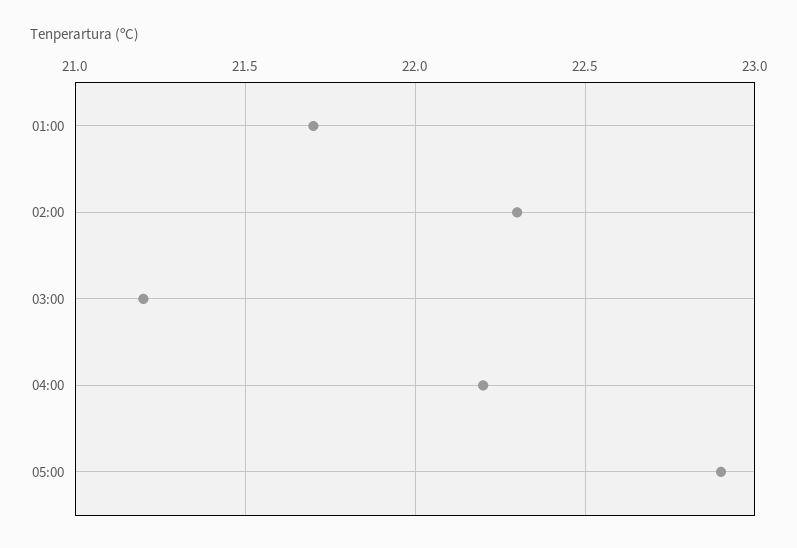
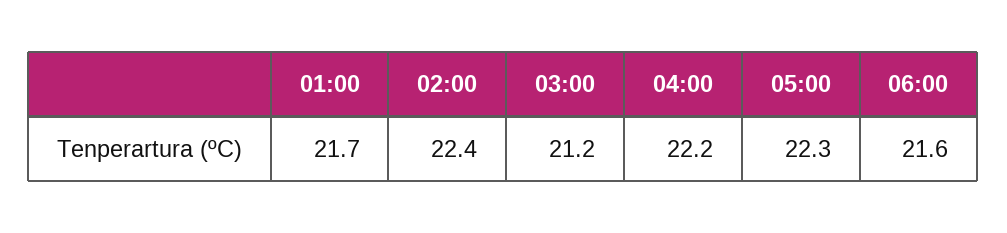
02:00: 22.3 -> 22.4
05:00: 22.9 -> 22.3
06:00: none -> 21.6

